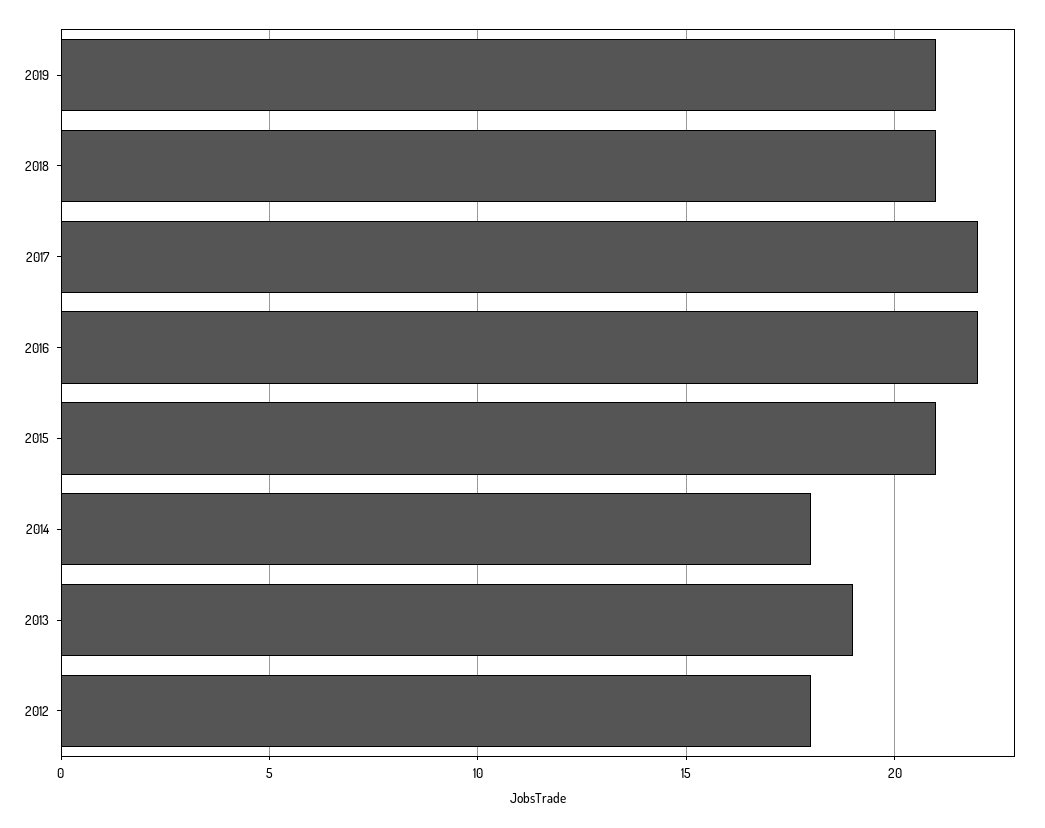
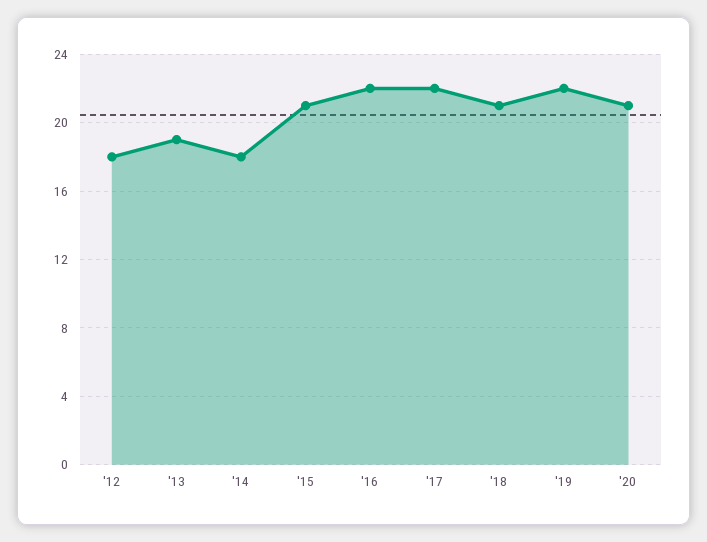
2019: 21 -> 22
'20: none -> 21

